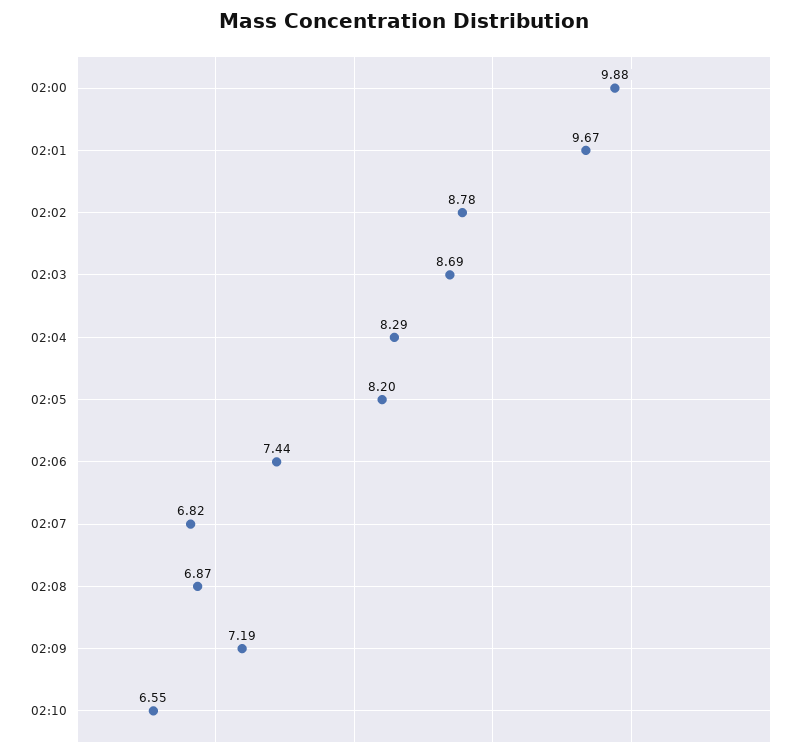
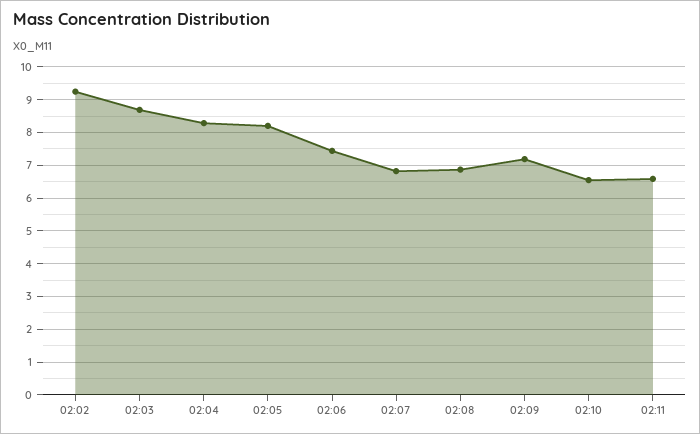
02:00: 9.88 -> none
02:01: 9.67 -> none
02:02: 8.78 -> 9.2
02:11: none -> 6.6

